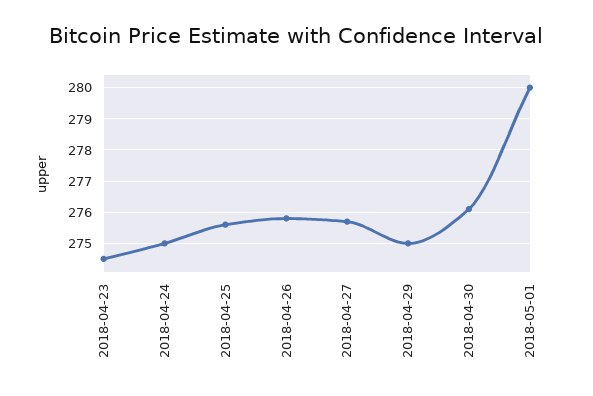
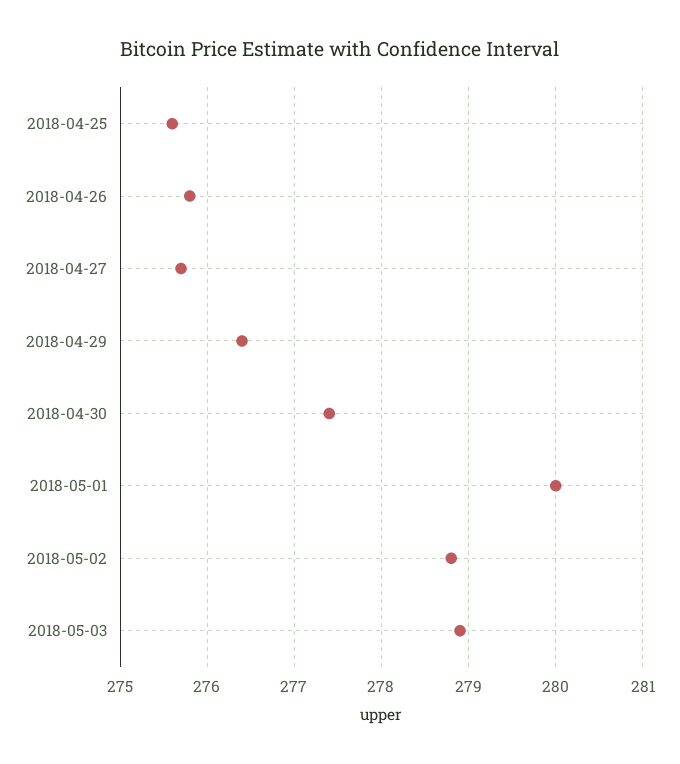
2018-04-23: 274.5 -> none
2018-04-24: 275 -> none
2018-04-29: 275 -> 276.4
2018-04-30: 276 -> 277.4
2018-05-02: none -> 278.8
2018-05-03: none -> 278.9

